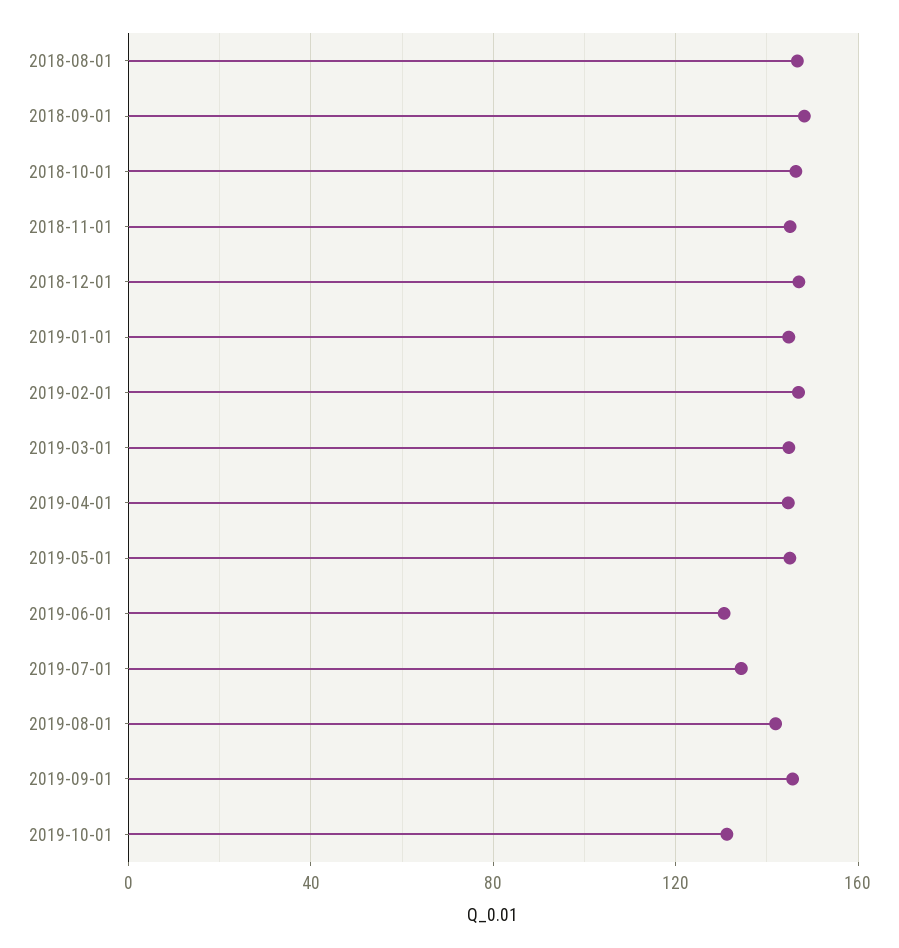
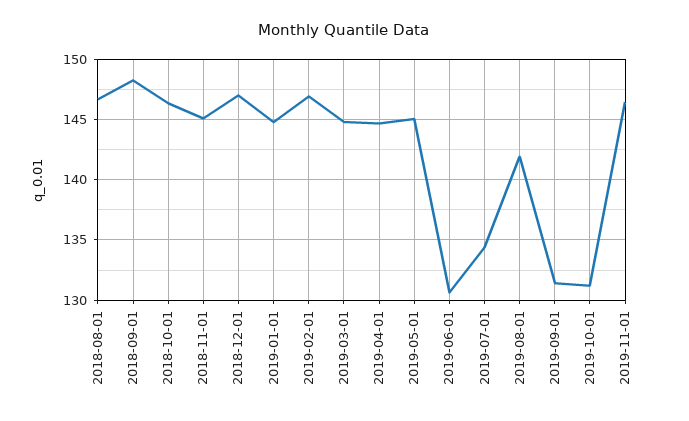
2019-09-01: 145 -> 131.5
2019-11-01: none -> 146.5

